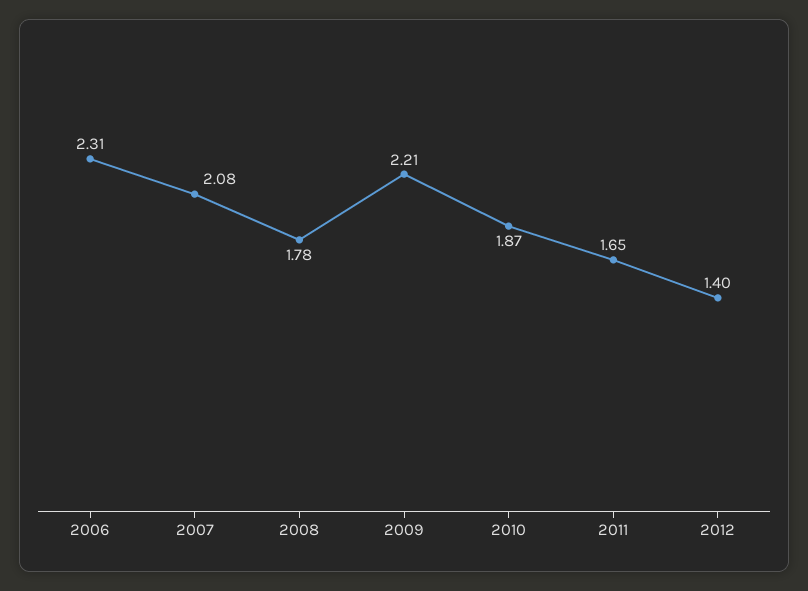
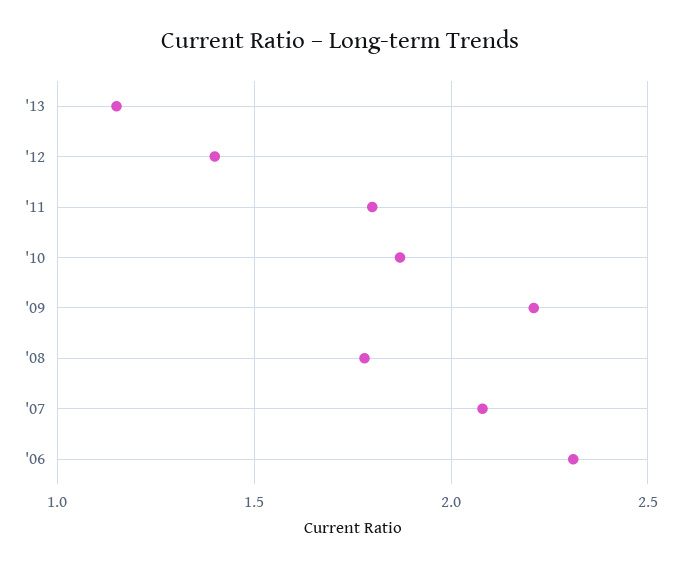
2011: 1.65 -> 1.8
'13: none -> 1.15

